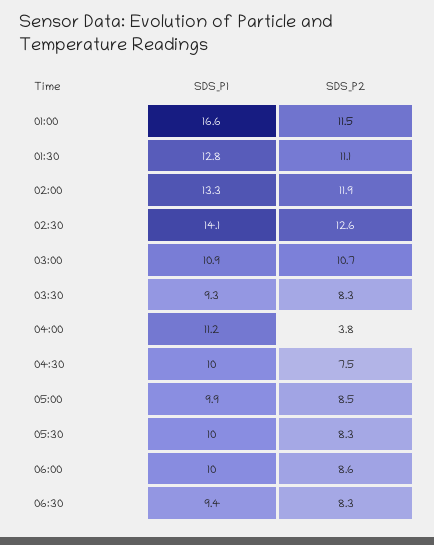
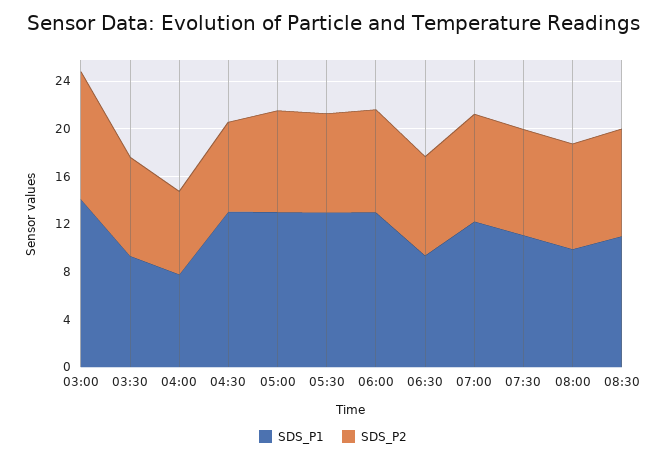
SDS_P1, 01:00: 16.6 -> none
SDS_P2, 01:00: 11.5 -> none
SDS_P1, 01:30: 12.8 -> none
SDS_P2, 01:30: 11.1 -> none
SDS_P1, 02:00: 13.3 -> none
SDS_P2, 02:00: 11.9 -> none
SDS_P1, 02:30: 14.1 -> none
SDS_P2, 02:30: 12.6 -> none
SDS_P1, 03:00: 10.9 -> 14
SDS_P1, 04:00: 11.2 -> 8
SDS_P2, 04:00: 3.8 -> 7
SDS_P1, 04:30: 10 -> 13
SDS_P1, 05:00: 9.9 -> 13
SDS_P1, 05:30: 10 -> 13
SDS_P1, 06:00: 10 -> 13
SDS_P1, 07:00: none -> 12
SDS_P2, 07:00: none -> 9
SDS_P1, 07:30: none -> 11
SDS_P2, 07:30: none -> 9
SDS_P1, 08:00: none -> 10
SDS_P2, 08:00: none -> 9
SDS_P1, 08:30: none -> 11
SDS_P2, 08:30: none -> 9

